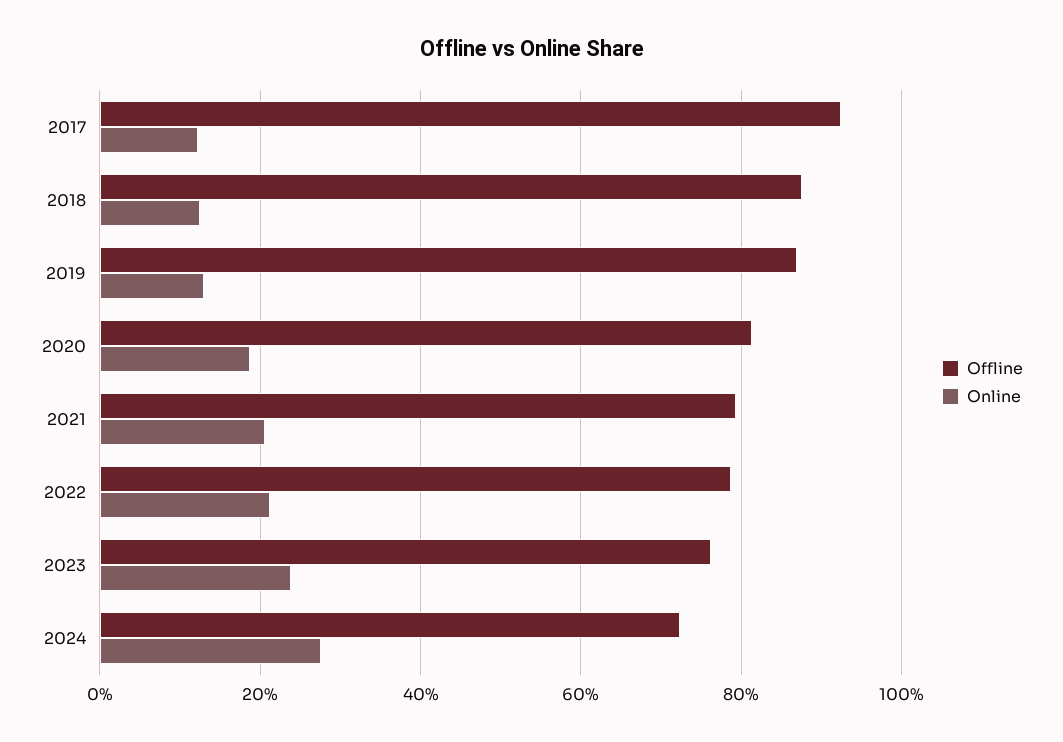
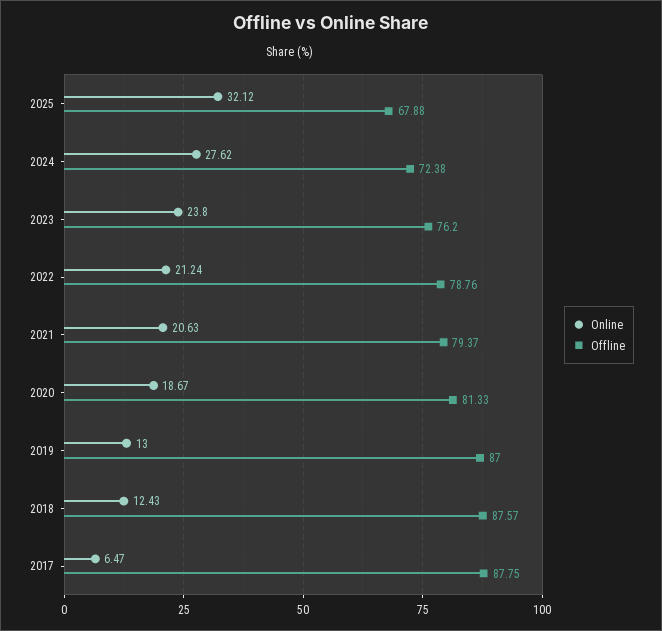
Offline, 2017: 92 -> 87.75
Online, 2017: 12 -> 6.47
Online, 2025: none -> 32.12
Offline, 2025: none -> 67.88

